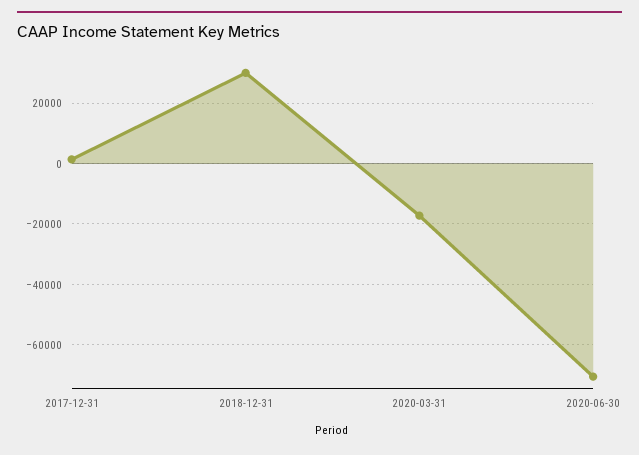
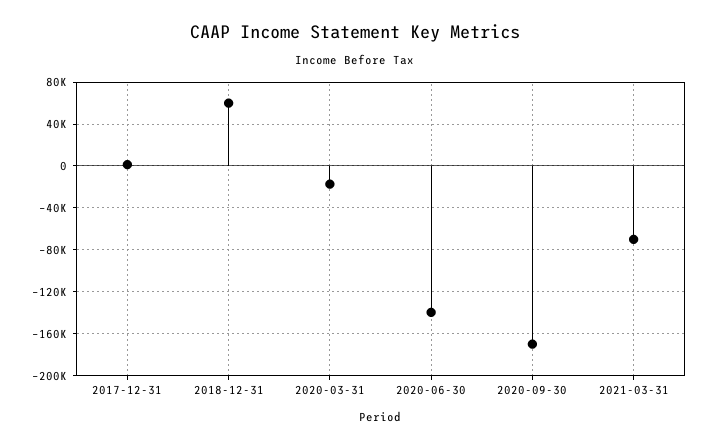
2018-12-31: 30000 -> 60000
2020-06-30: -70000 -> -140000
2020-09-30: none -> -170000
2021-03-31: none -> -70000

